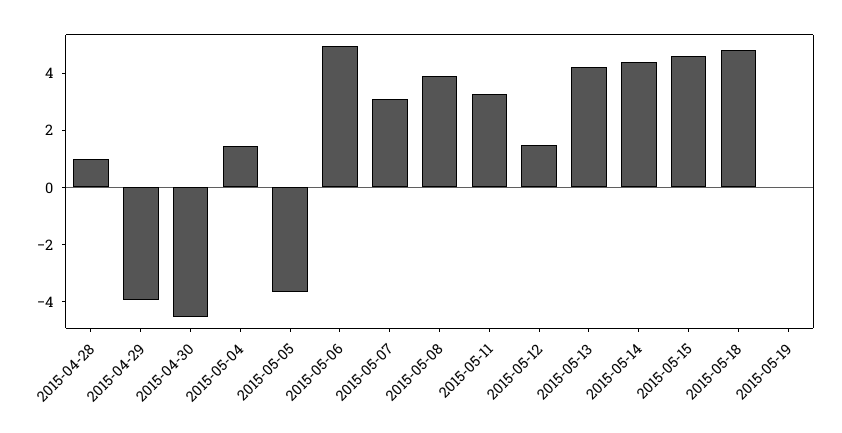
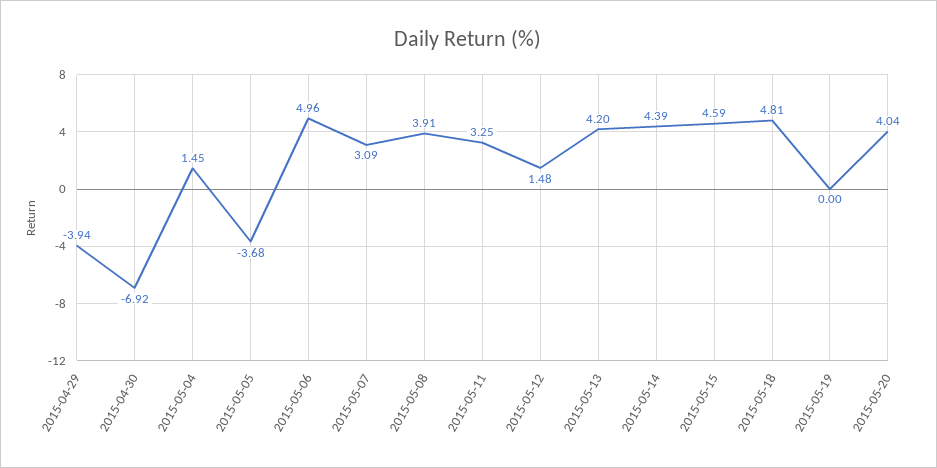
2015-04-28: 1 -> none
2015-04-30: -4.5 -> -6.92
2015-05-20: none -> 4.04

